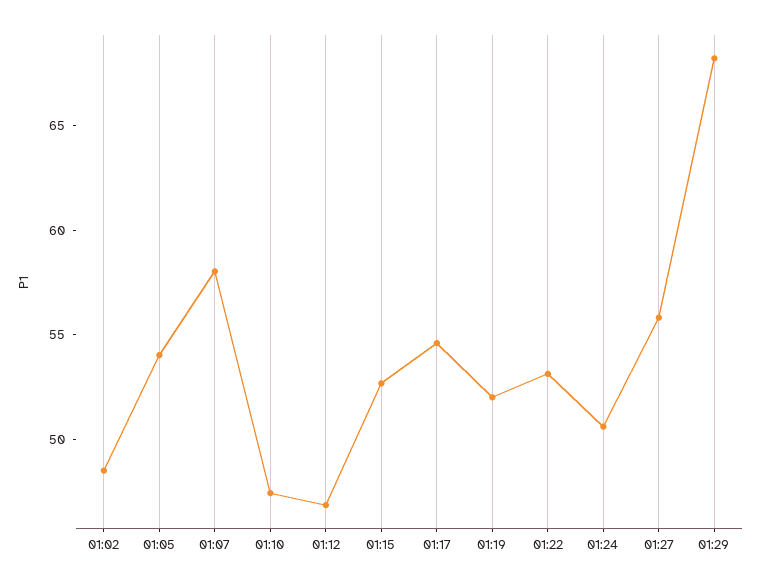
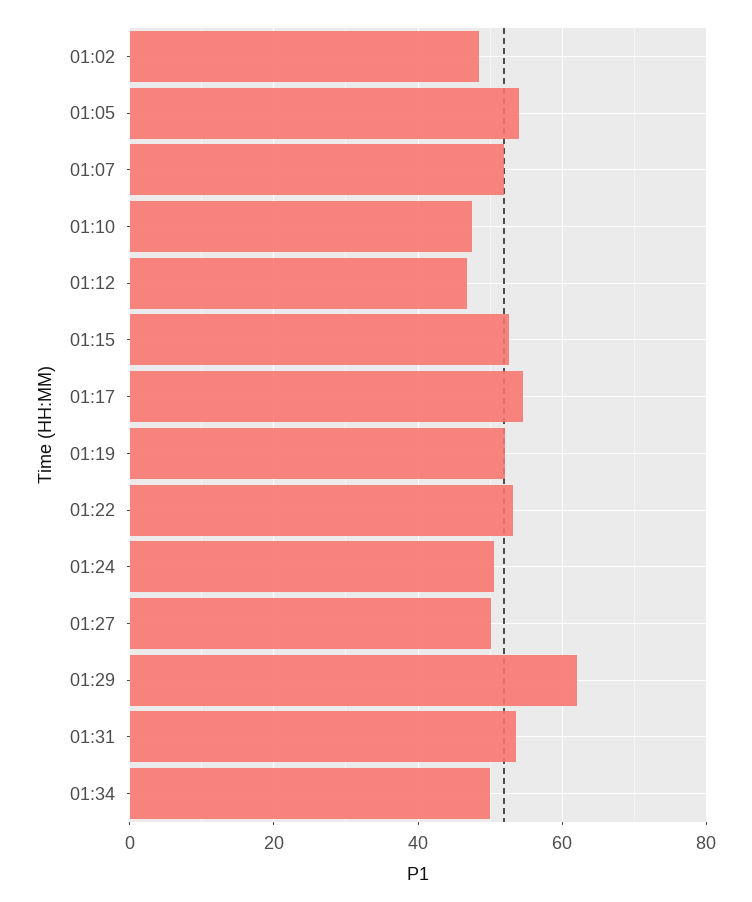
01:07: 58 -> 52
01:27: 56 -> 50
01:29: 68 -> 62
01:31: none -> 54
01:34: none -> 50

